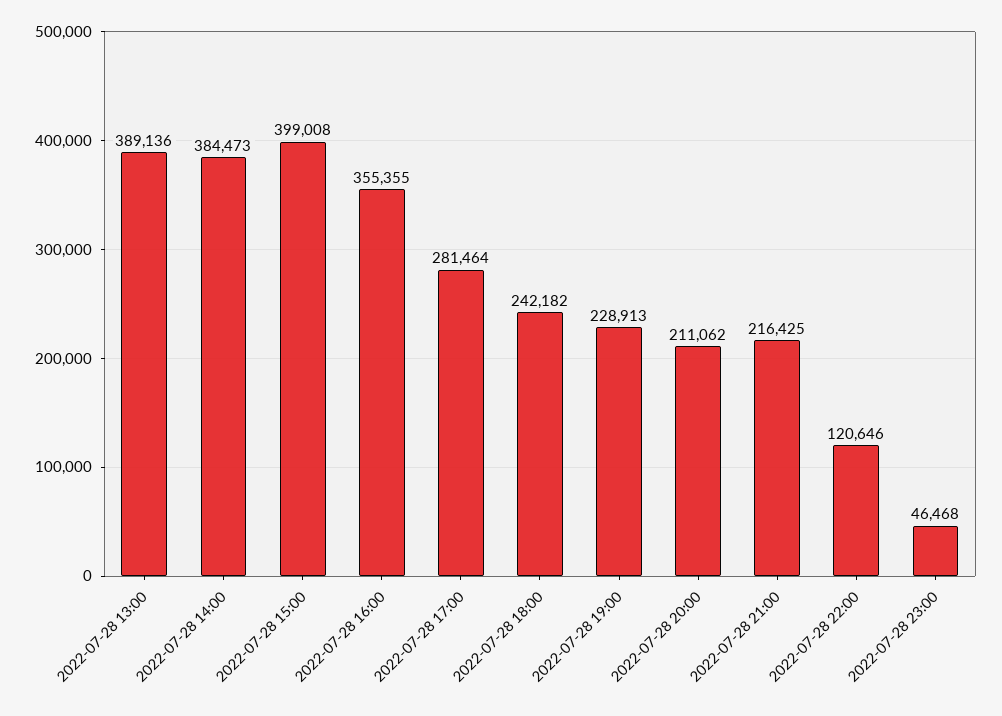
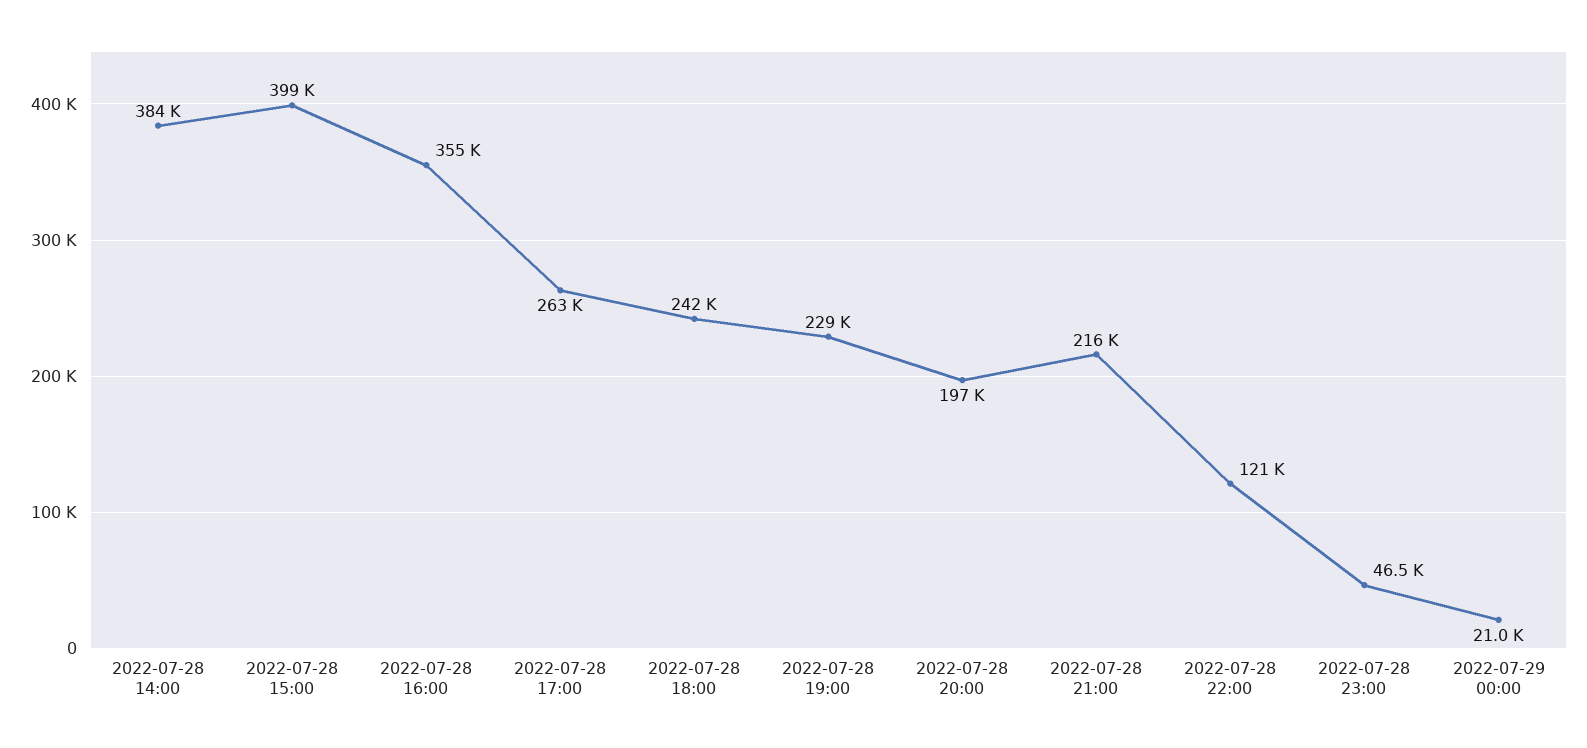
2022-07-28 13:00: 389136 -> none
2022-07-28 17:00: 281464 -> 263000
2022-07-28 20:00: 211062 -> 197000
2022-07-29 00:00: none -> 21000

